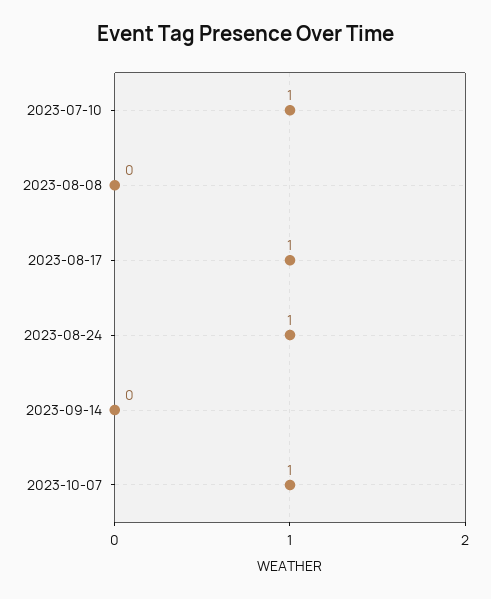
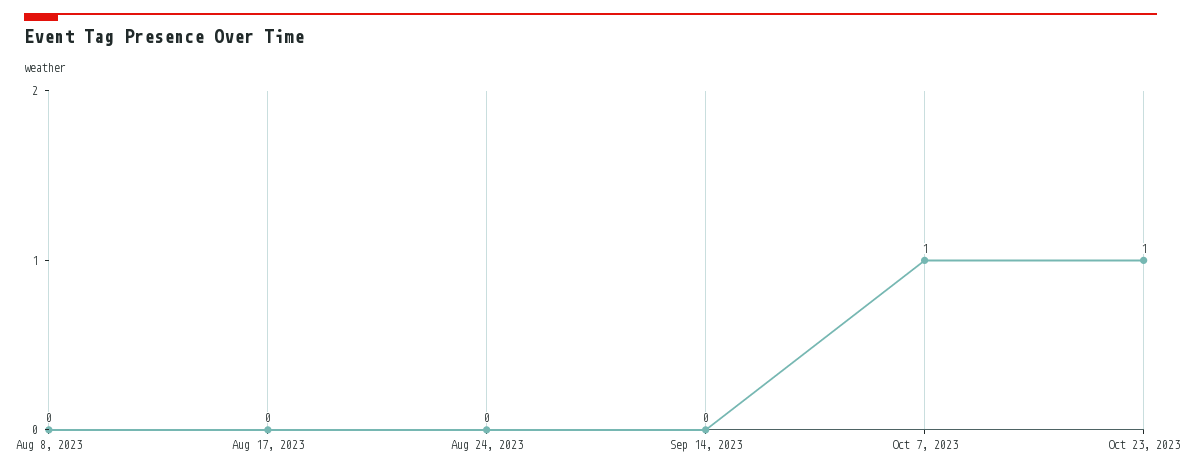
2023-07-10: 1 -> none
2023-08-17: 1 -> 0
2023-08-24: 1 -> 0
Oct 23, 2023: none -> 1

